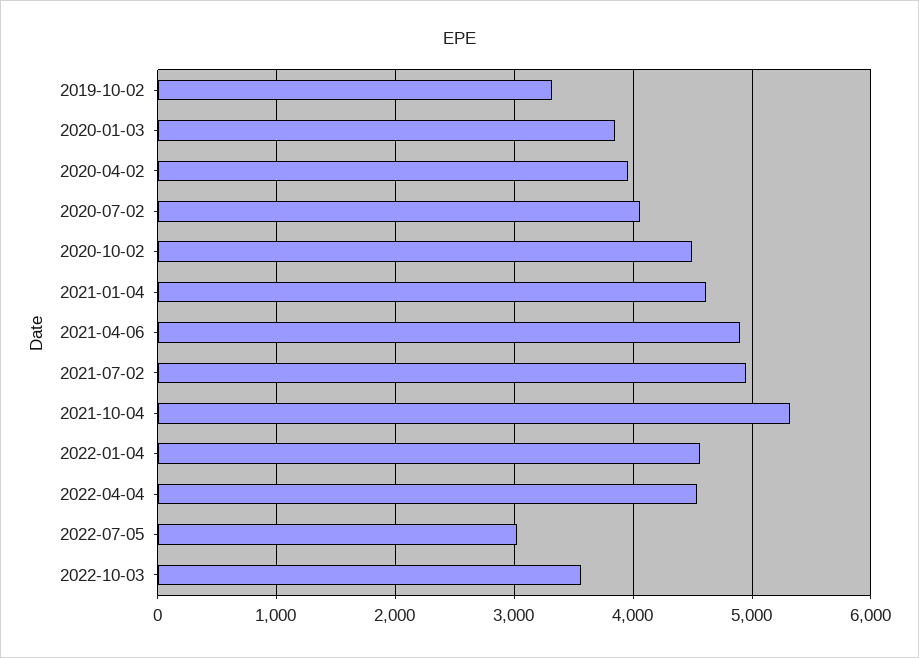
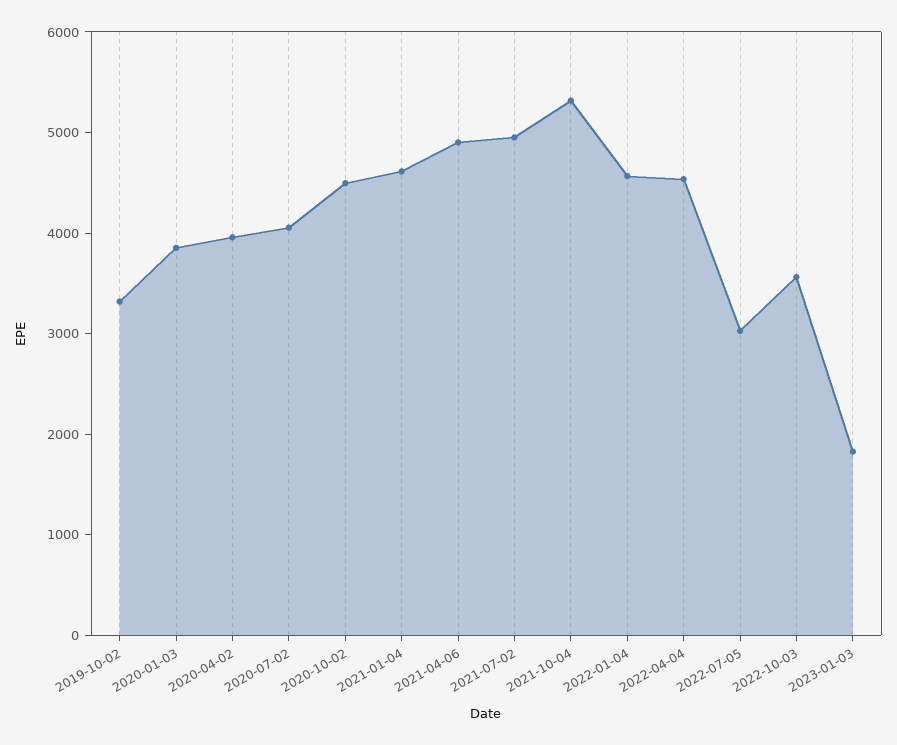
2023-01-03: none -> 1800

